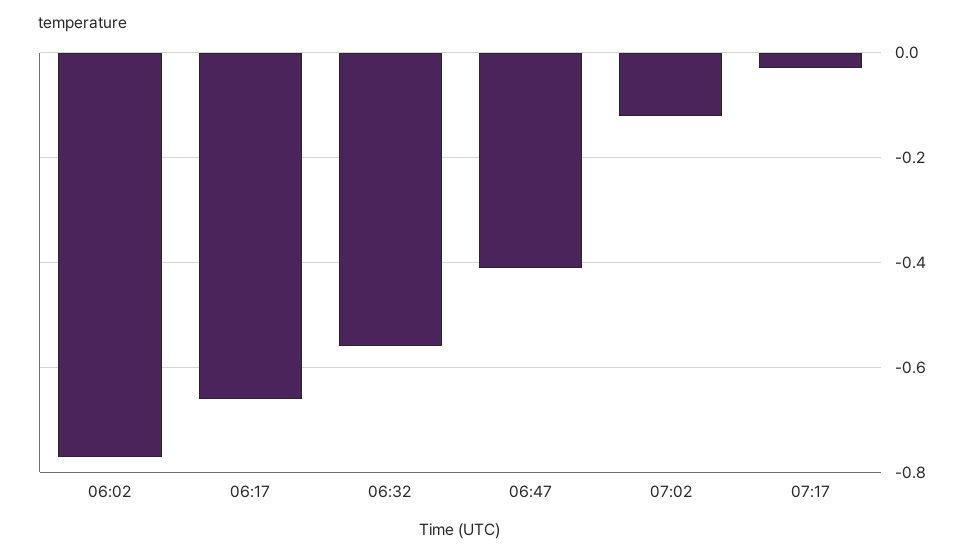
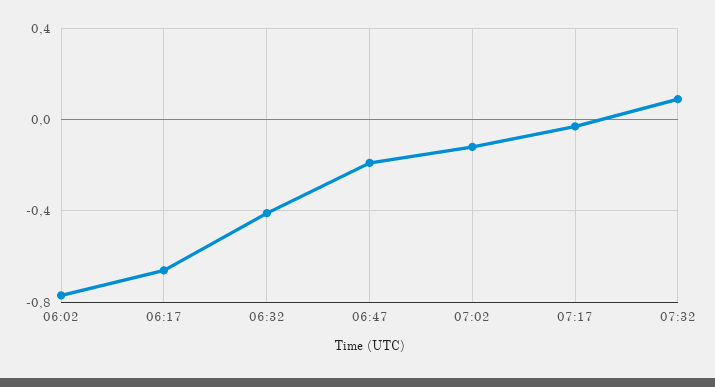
06:32: -0.55 -> -0.4
06:47: -0.4 -> -0.2
07:32: none -> 0.1

